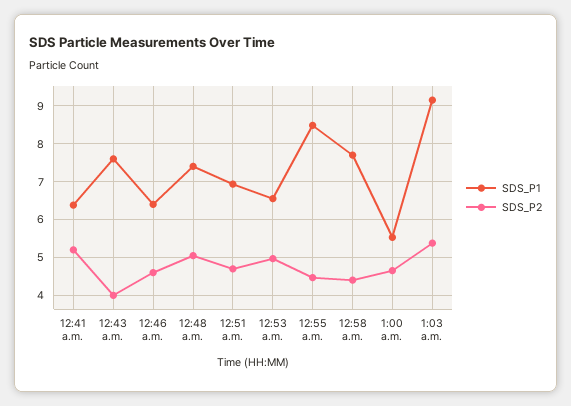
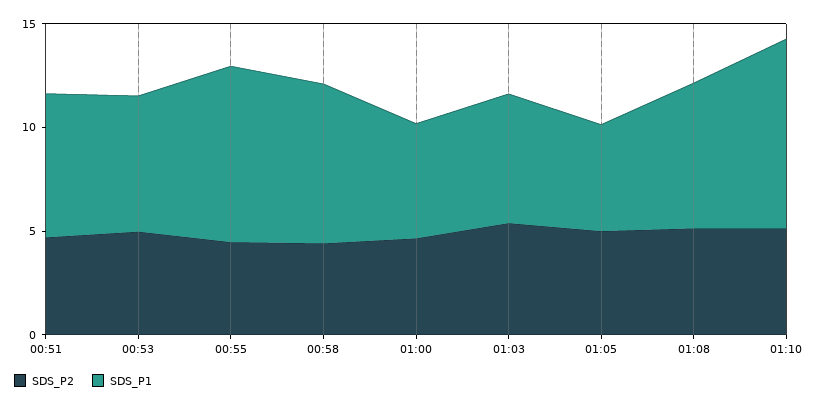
SDS_P1, 12:41 a.m.: 6.4 -> none
SDS_P2, 12:41 a.m.: 5.2 -> none
SDS_P1, 12:43 a.m.: 7.6 -> none
SDS_P2, 12:43 a.m.: 4 -> none
SDS_P1, 12:46 a.m.: 6.4 -> none
SDS_P2, 12:46 a.m.: 4.6 -> none
SDS_P1, 12:48 a.m.: 7.4 -> none
SDS_P2, 12:48 a.m.: 5 -> none
SDS_P1, 1:03 a.m.: 9.2 -> 6
SDS_P2, 01:05: none -> 5
SDS_P1, 01:05: none -> 5
SDS_P2, 01:08: none -> 5
SDS_P1, 01:08: none -> 7
SDS_P2, 01:10: none -> 5
SDS_P1, 01:10: none -> 9

